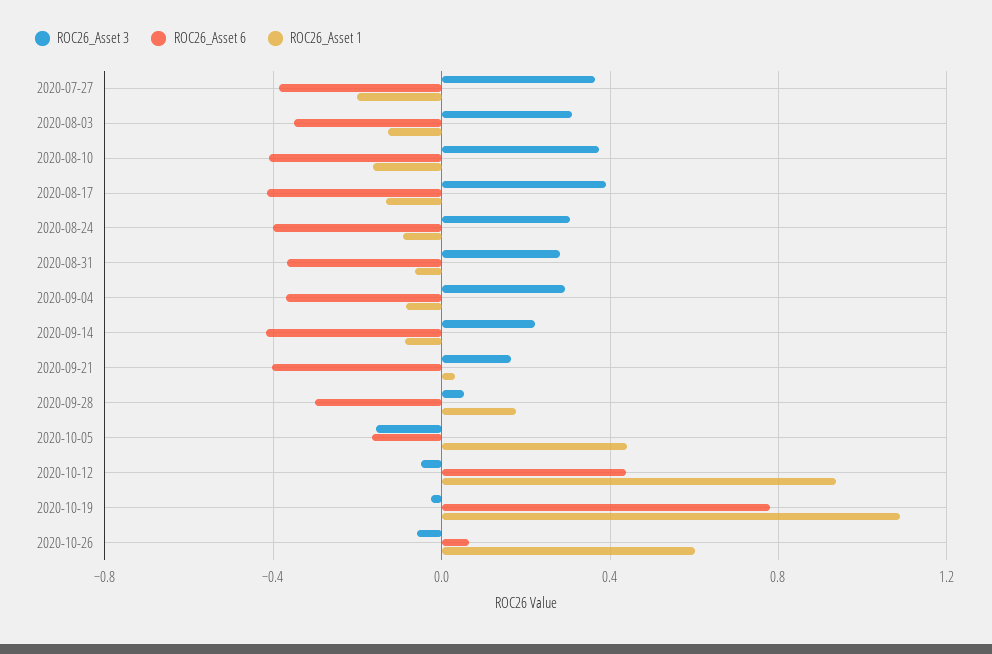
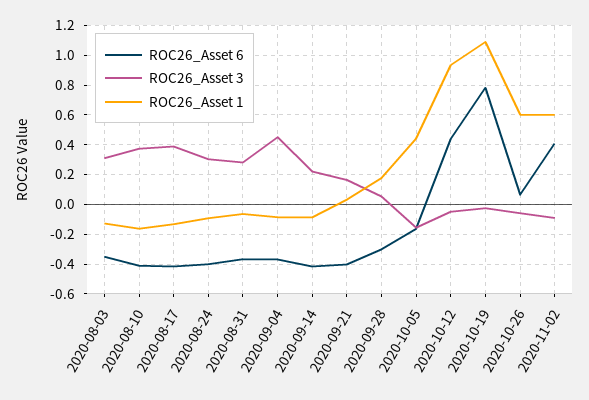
ROC26_Asset 3, 2020-07-27: 0.35 -> none
ROC26_Asset 6, 2020-07-27: -0.4 -> none
ROC26_Asset 1, 2020-07-27: -0.2 -> none
ROC26_Asset 3, 2020-09-04: 0.3 -> 0.45
ROC26_Asset 6, 2020-11-02: none -> 0.4
ROC26_Asset 3, 2020-11-02: none -> -0.1
ROC26_Asset 1, 2020-11-02: none -> 0.6

